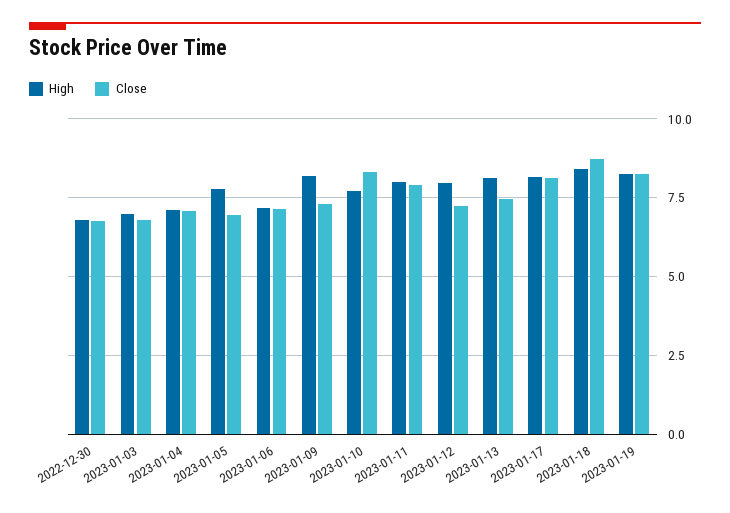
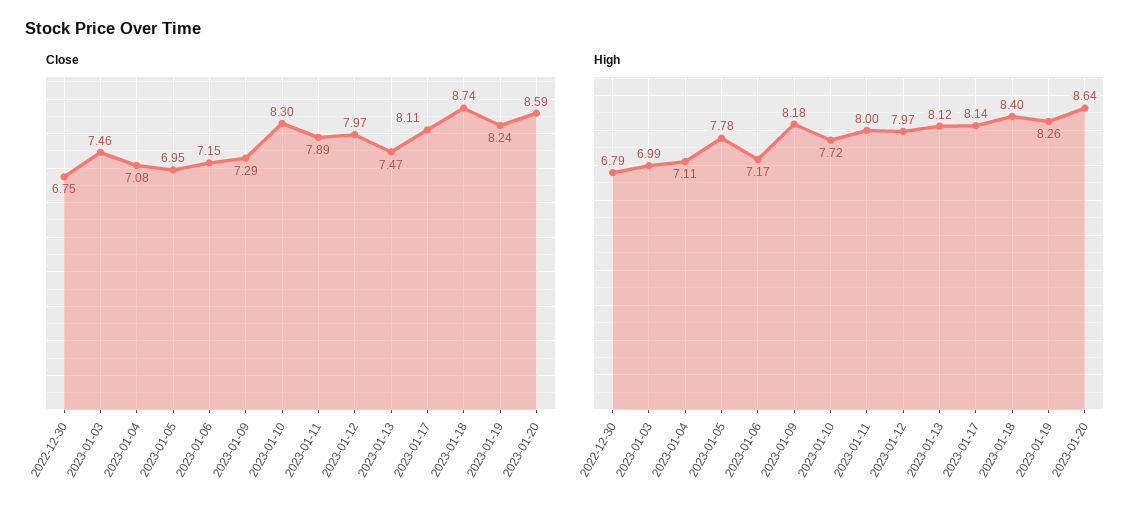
Close, 2023-01-03: 6.75 -> 7.46
Close, 2023-01-12: 7.25 -> 7.97
Close, 2023-01-20: none -> 8.59
High, 2023-01-20: none -> 8.64

